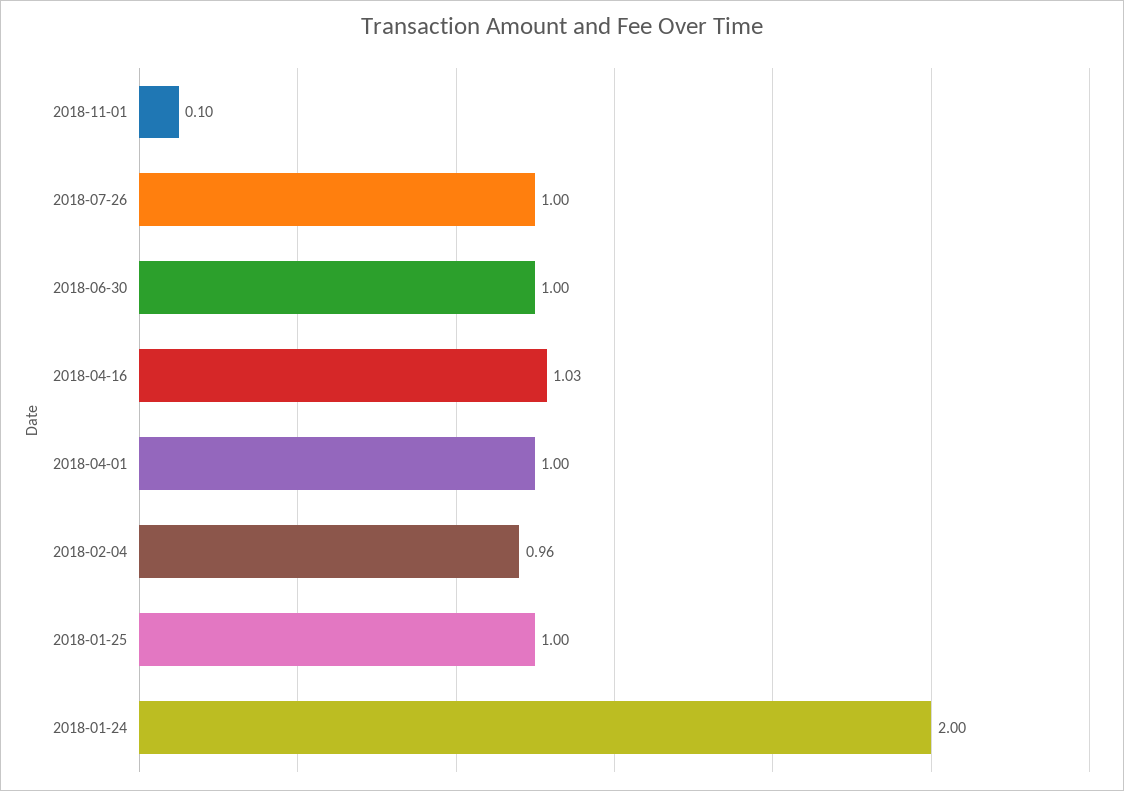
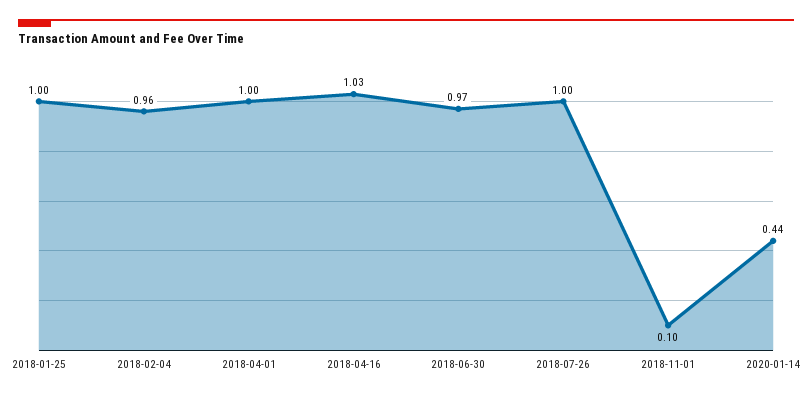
2018-06-30: 1 -> 0.97
2018-01-24: 2 -> none
2020-01-14: none -> 0.44

